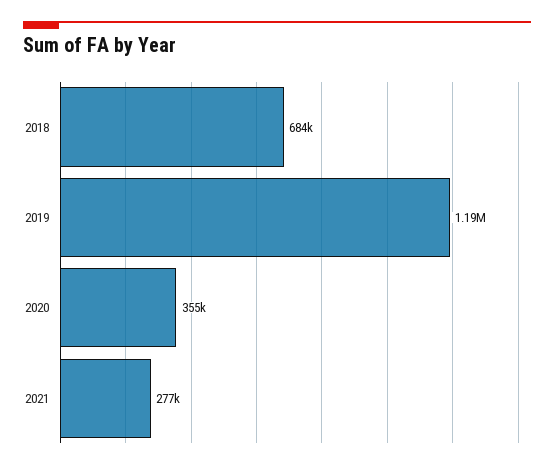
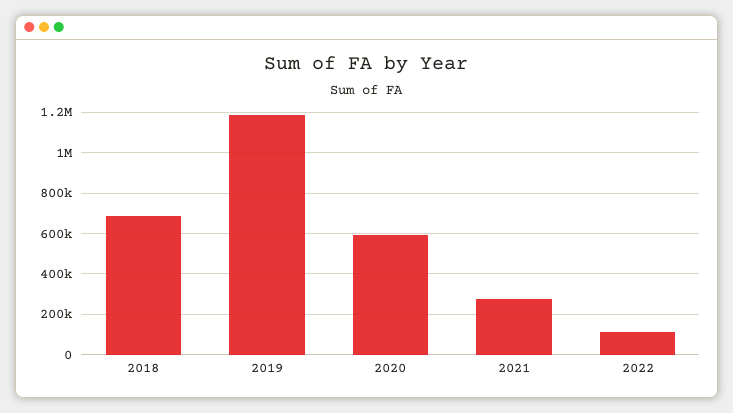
2020: 355000 -> 600000
2022: none -> 100000

